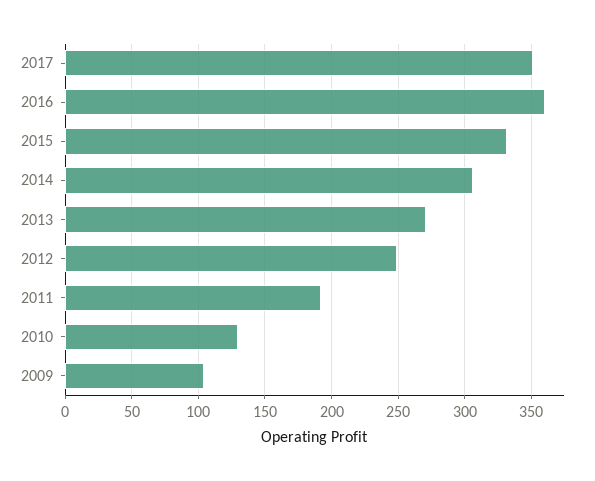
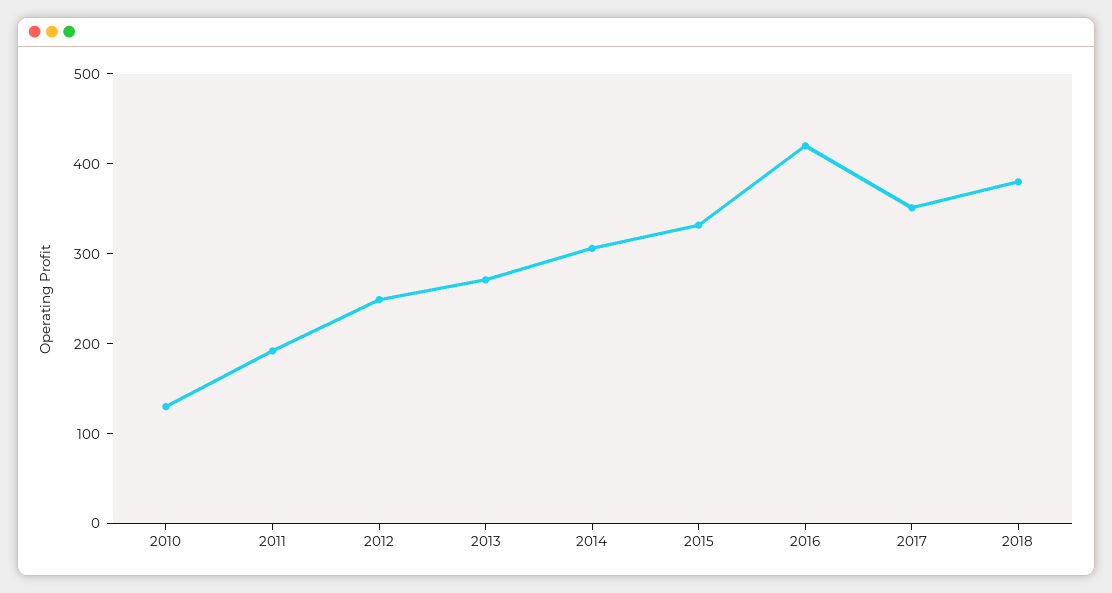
2016: 360 -> 420
2009: 105 -> none
2018: none -> 380

